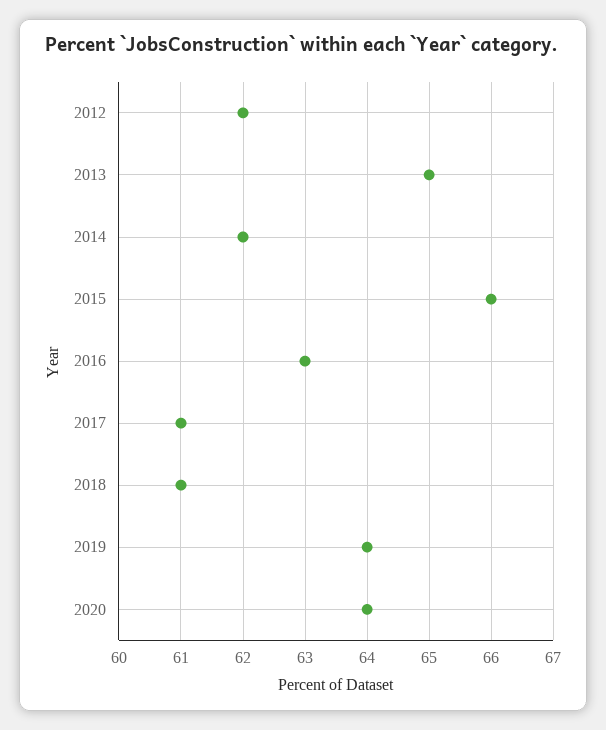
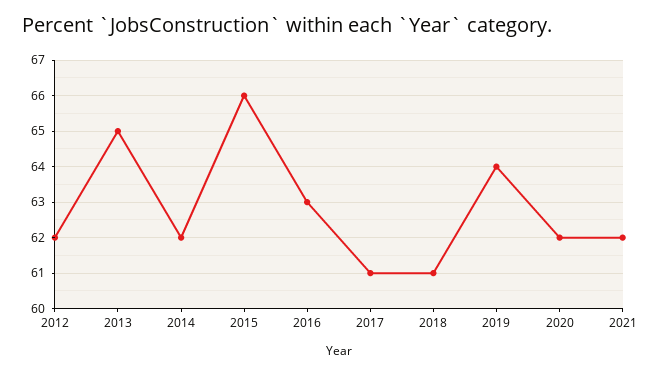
2020: 64 -> 62
2021: none -> 62

